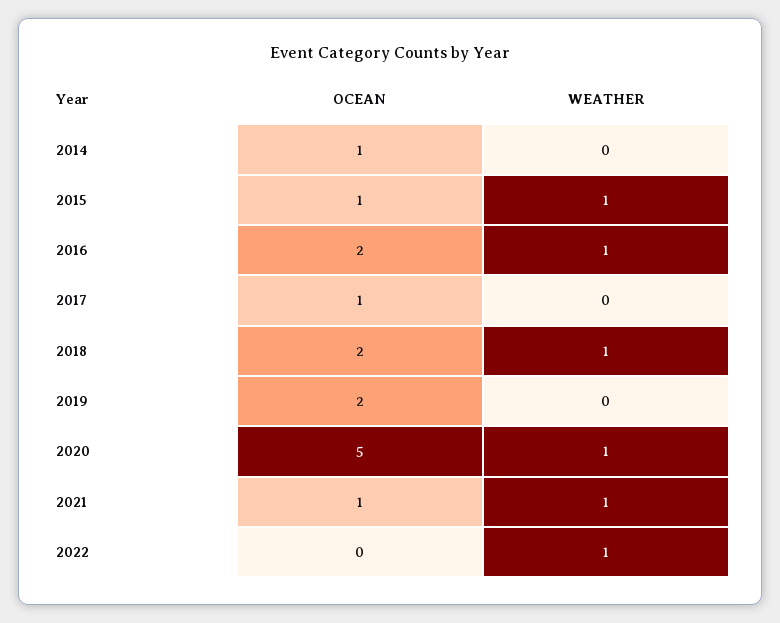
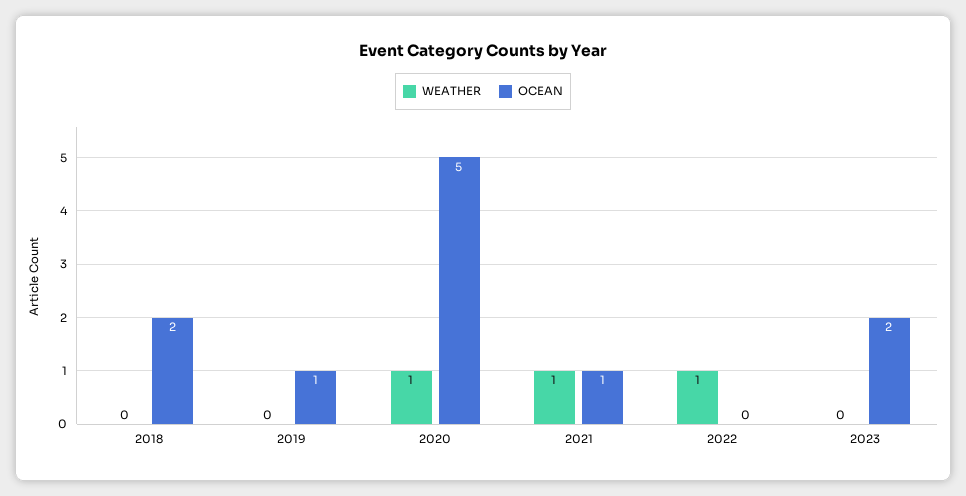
OCEAN, 2014: 1 -> none
WEATHER, 2014: 0 -> none
OCEAN, 2015: 1 -> none
WEATHER, 2015: 1 -> none
OCEAN, 2016: 2 -> none
WEATHER, 2016: 1 -> none
OCEAN, 2017: 1 -> none
WEATHER, 2017: 0 -> none
WEATHER, 2018: 1 -> 0
OCEAN, 2019: 2 -> 1
WEATHER, 2023: none -> 0
OCEAN, 2023: none -> 2

